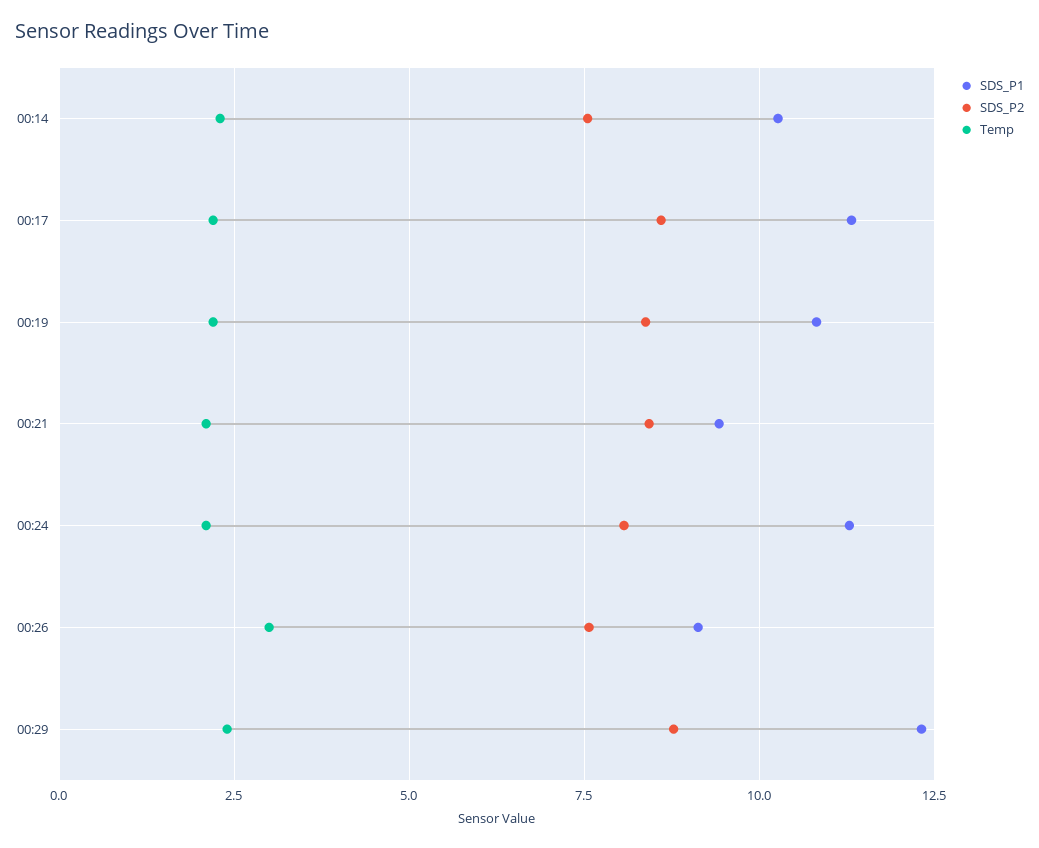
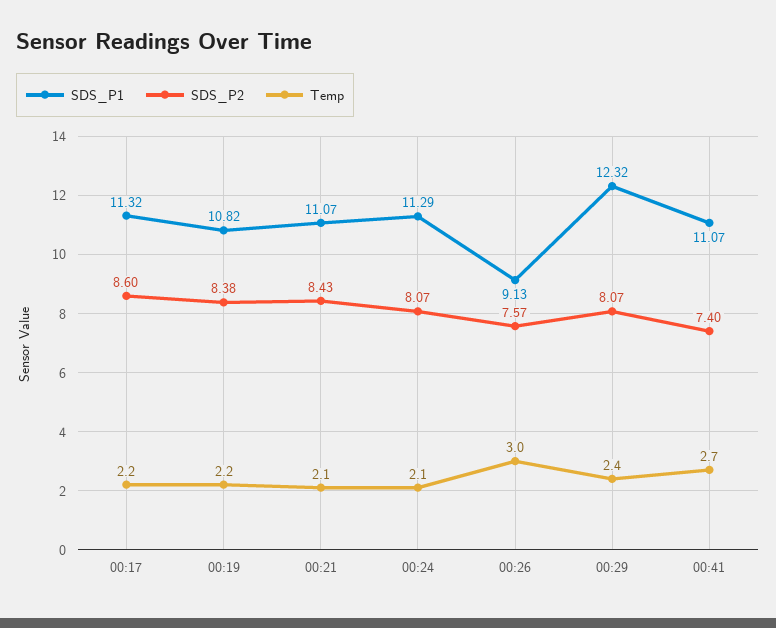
SDS_P1, 00:14: 10.25 -> none
SDS_P2, 00:14: 7.5 -> none
Temp, 00:14: 2.25 -> none
SDS_P1, 00:21: 9.5 -> 11.07
SDS_P2, 00:29: 8.75 -> 8.07
SDS_P1, 00:41: none -> 11.07
SDS_P2, 00:41: none -> 7.4
Temp, 00:41: none -> 2.7

